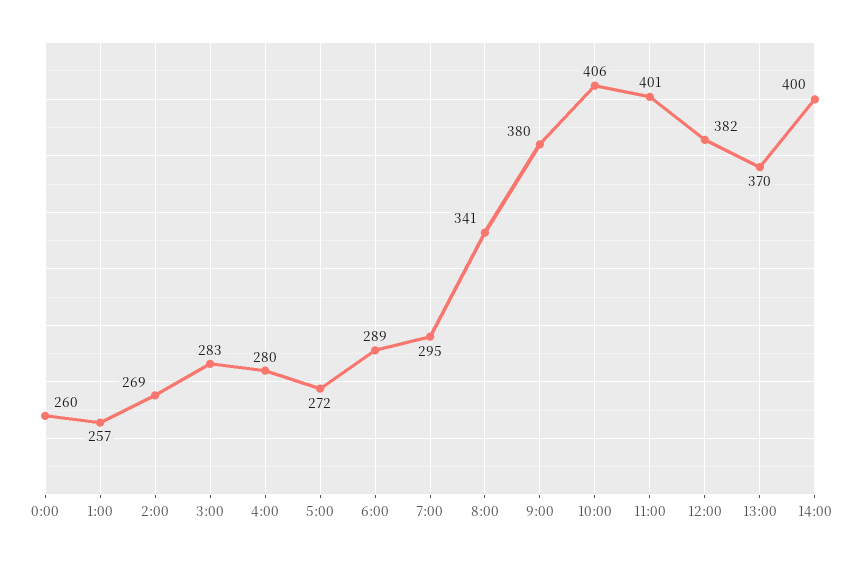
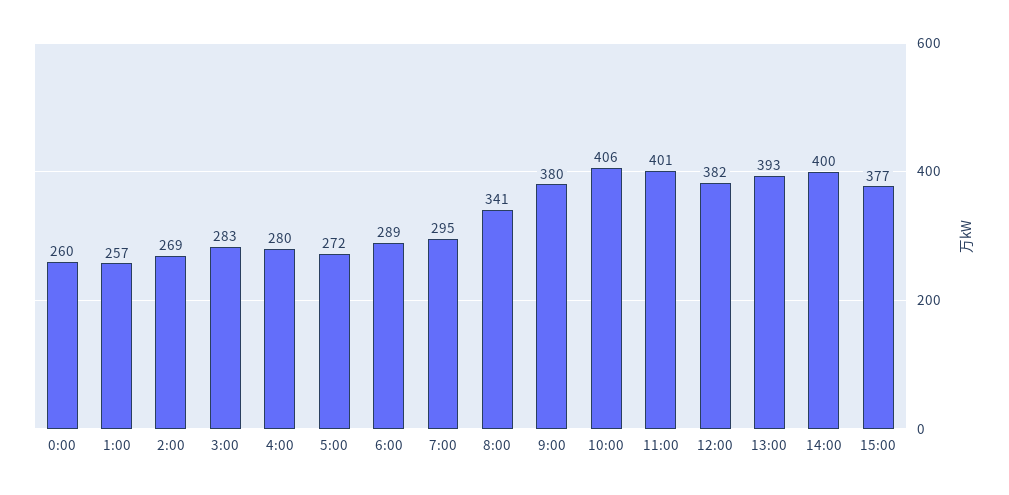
13:00: 370 -> 393
15:00: none -> 377

